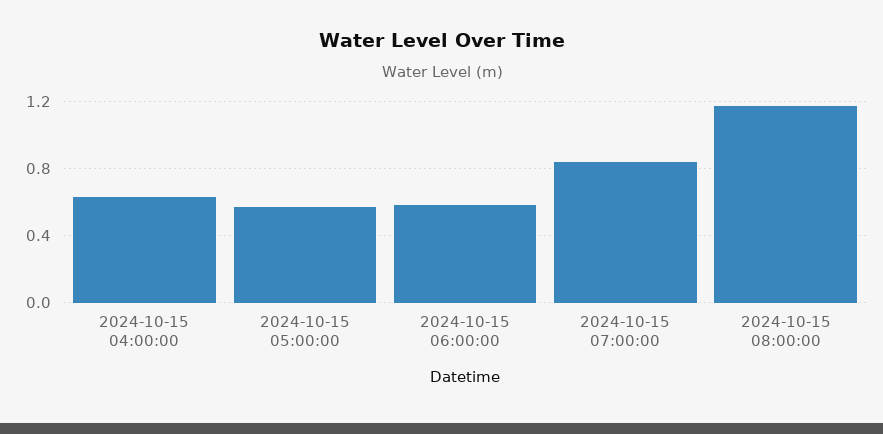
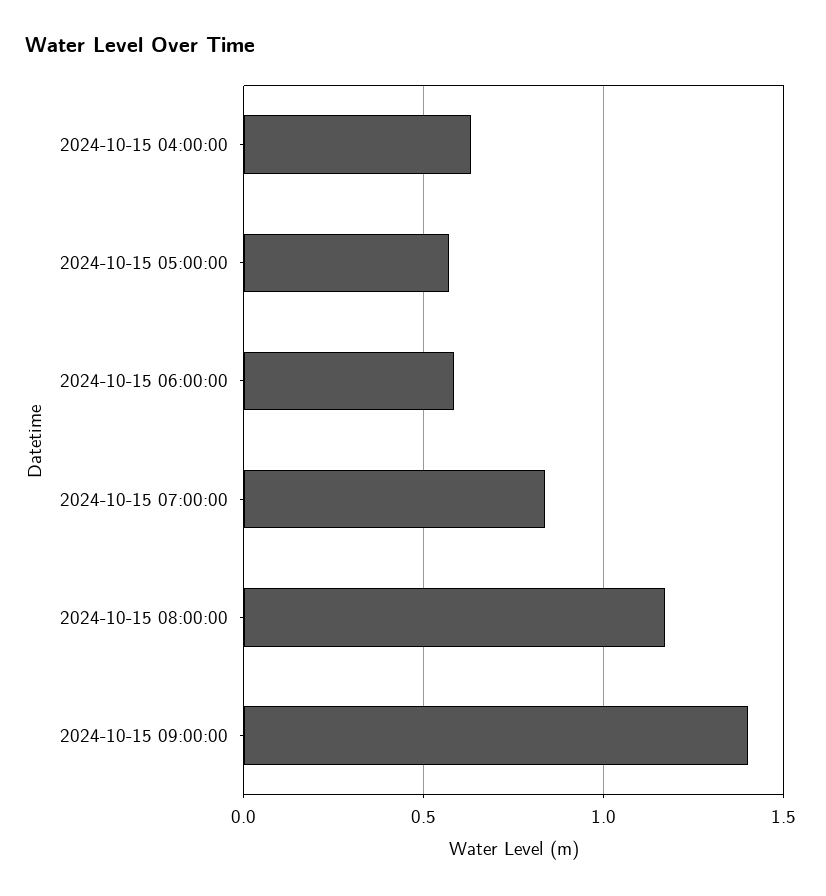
2024-10-15 09:00:00: none -> 1.4

